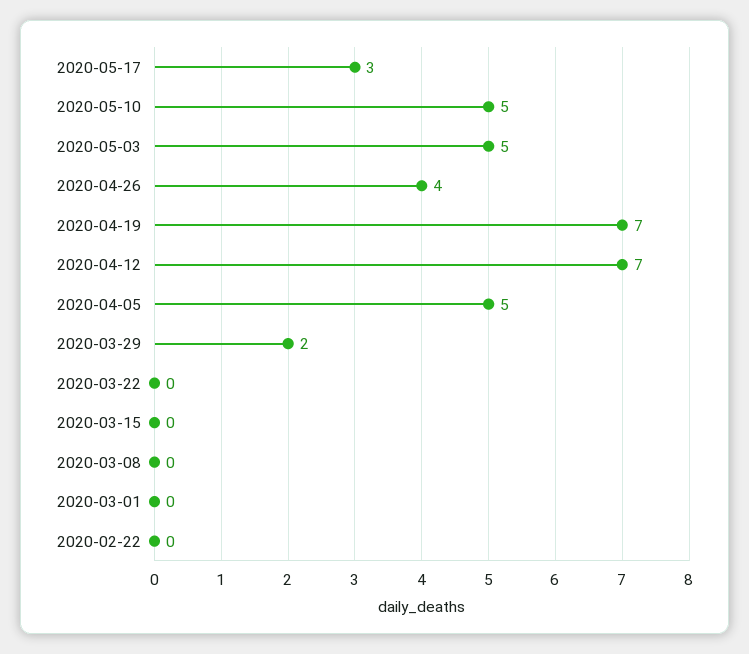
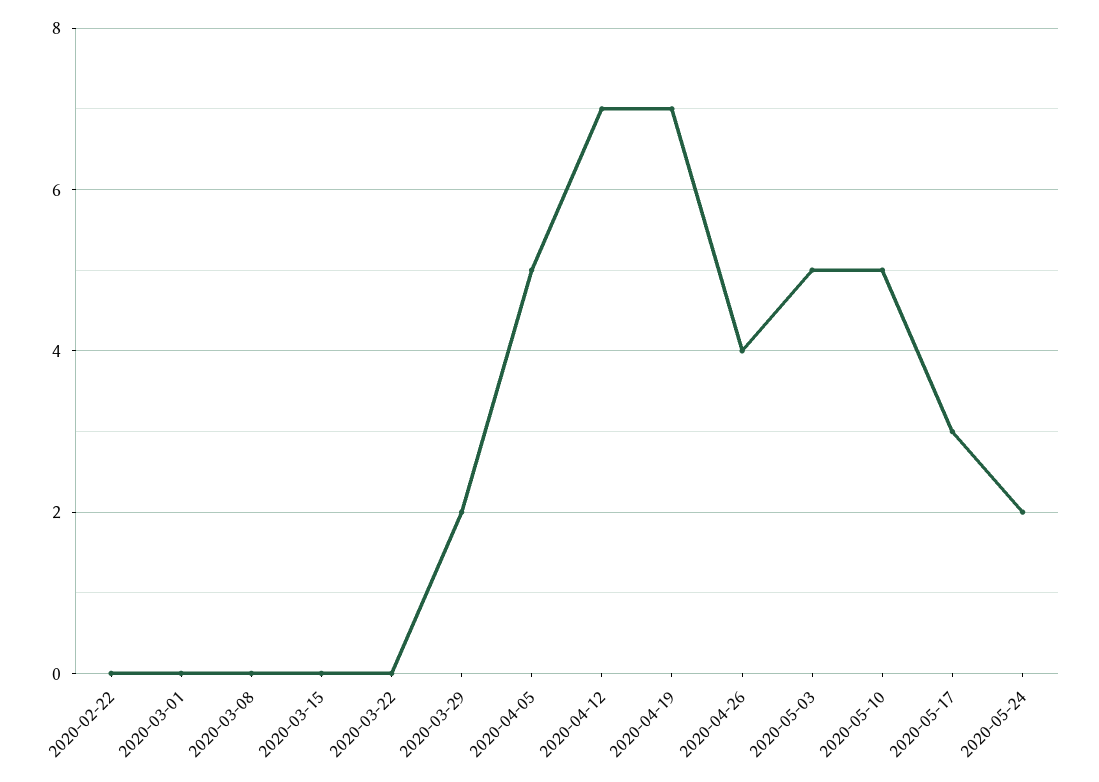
2020-05-24: none -> 2

